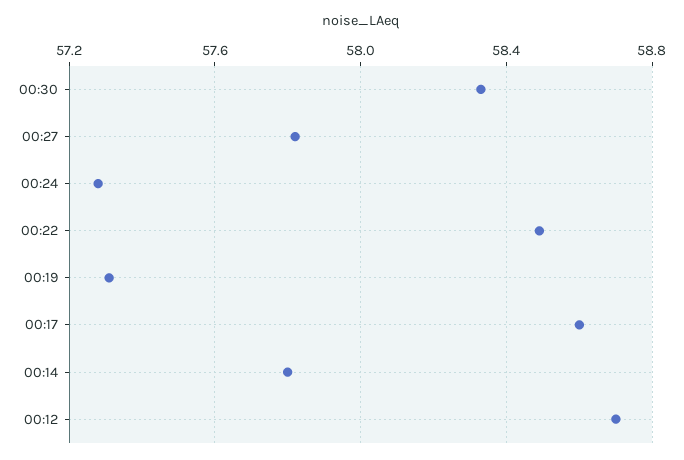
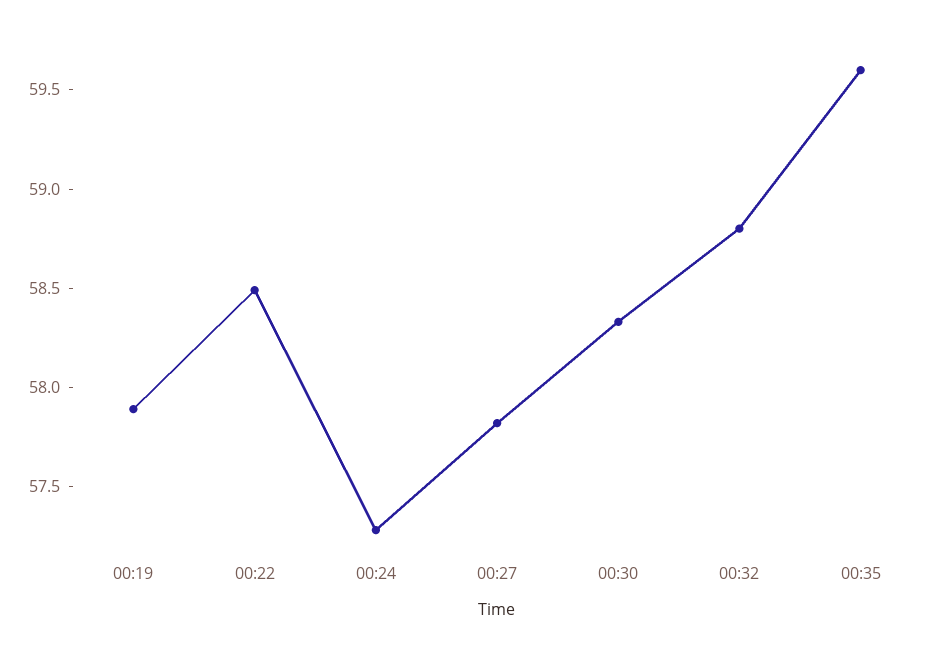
00:19: 57.3 -> 57.9
00:17: 58.6 -> none
00:14: 57.8 -> none
00:12: 58.7 -> none
00:32: none -> 58.8
00:35: none -> 59.6

